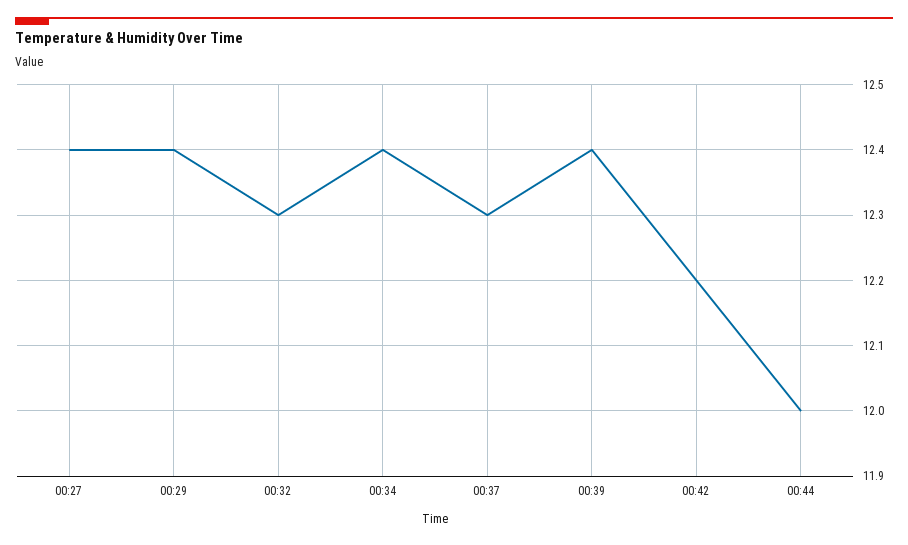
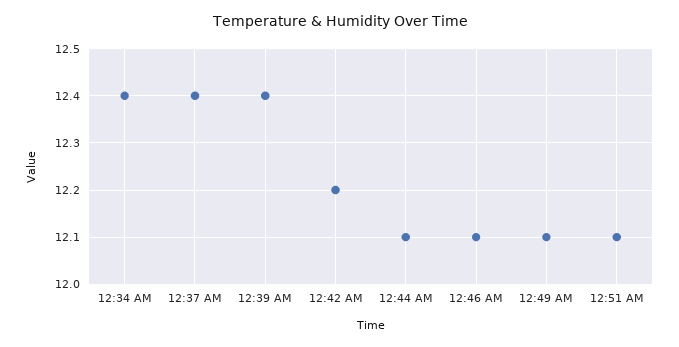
00:27: 12.4 -> none
00:29: 12.4 -> none
00:32: 12.3 -> none
00:37: 12.3 -> 12.4
00:44: 12 -> 12.1
12:46 AM: none -> 12.1
12:49 AM: none -> 12.1
12:51 AM: none -> 12.1

